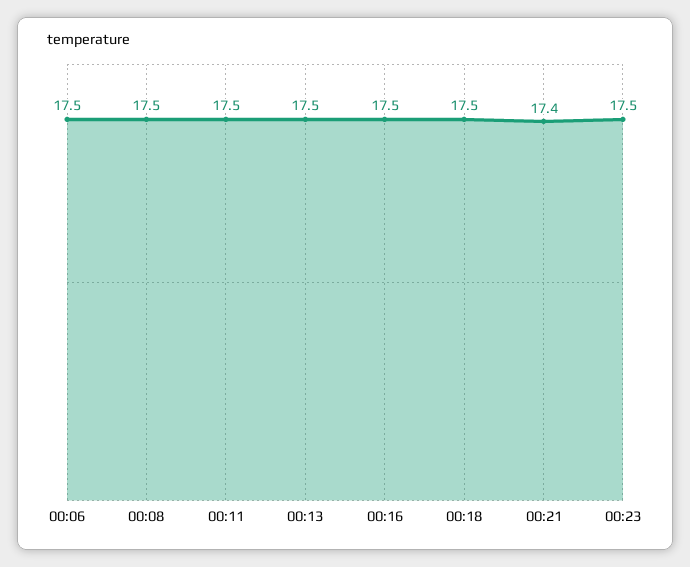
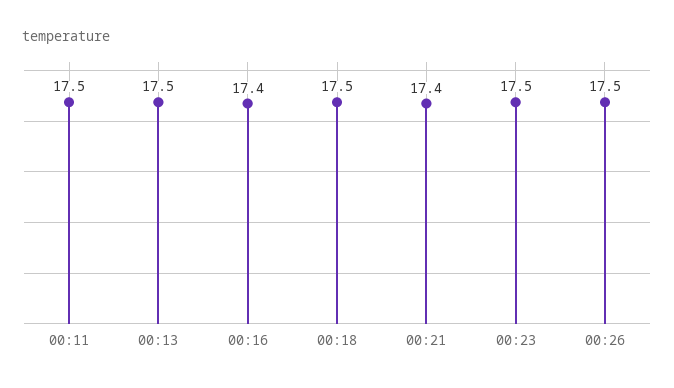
00:06: 17.5 -> none
00:08: 17.5 -> none
00:16: 17.5 -> 17.4
00:26: none -> 17.5

